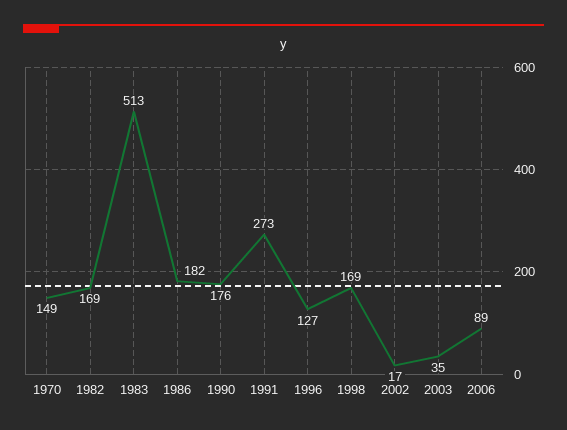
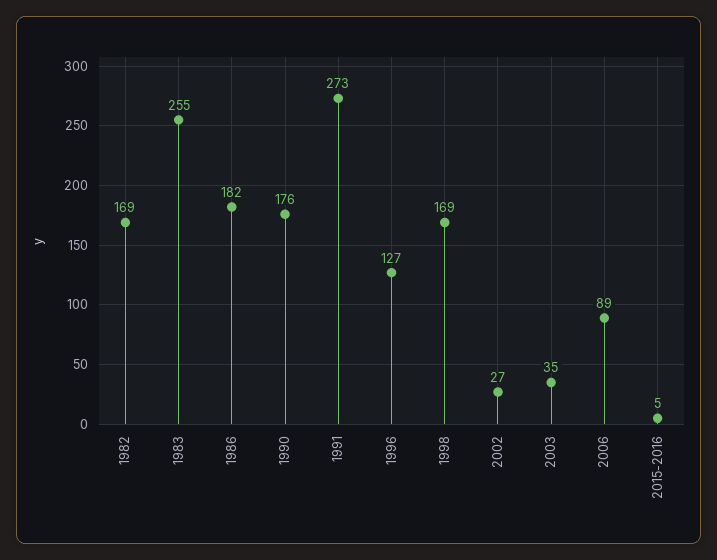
1970: 149 -> none
1983: 513 -> 255
2002: 17 -> 27
2015-2016: none -> 5

